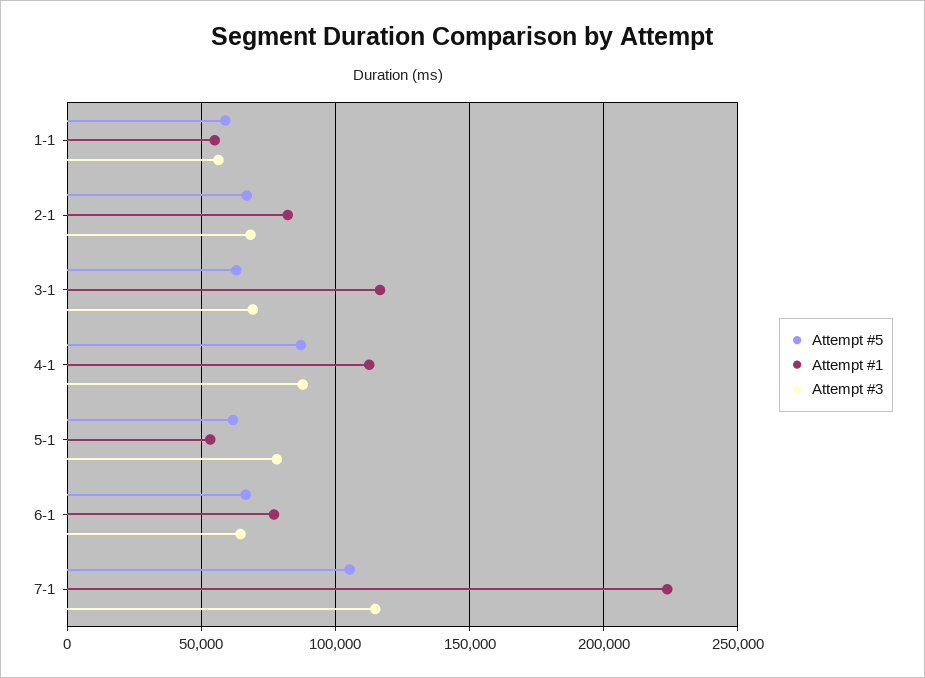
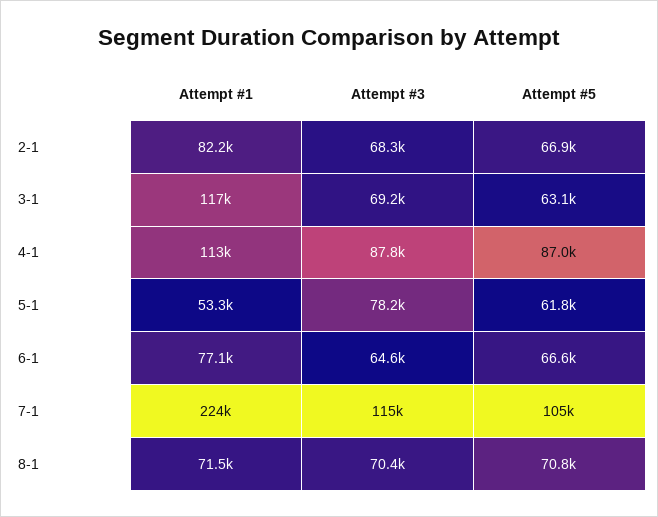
Attempt #5, 1-1: 60000 -> none
Attempt #1, 1-1: 55000 -> none
Attempt #3, 1-1: 55000 -> none
Attempt #1, 8-1: none -> 71500
Attempt #3, 8-1: none -> 70400
Attempt #5, 8-1: none -> 70800

